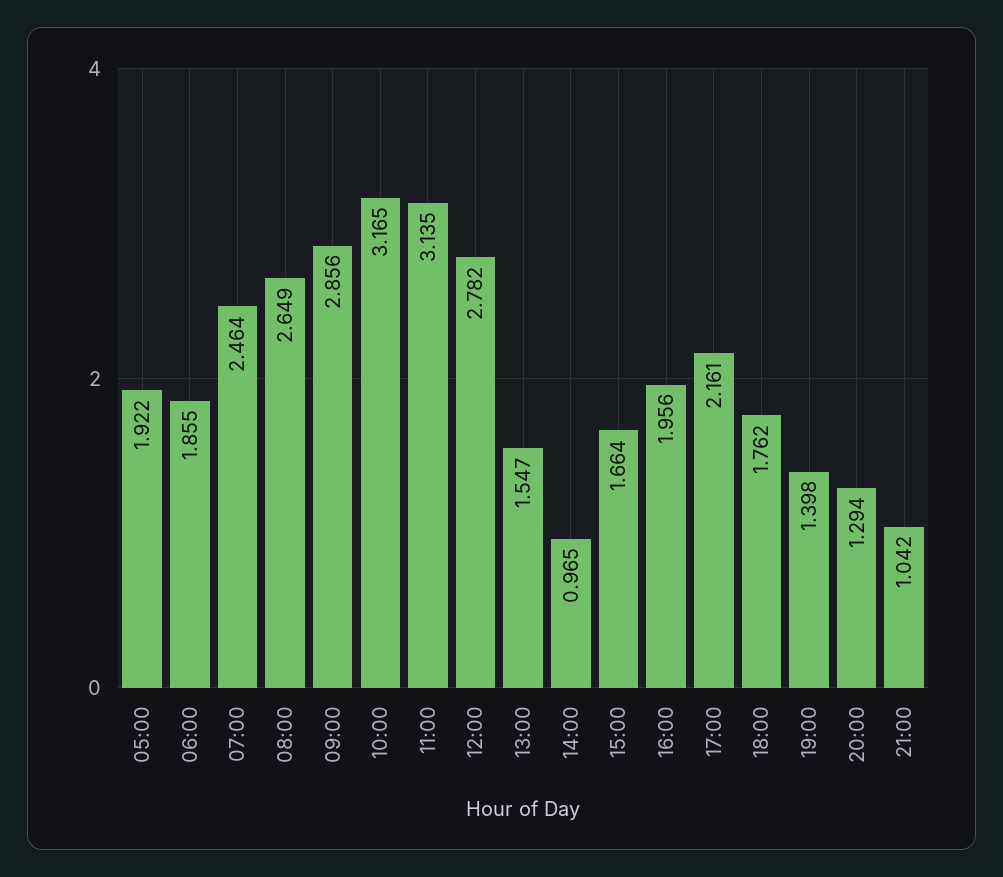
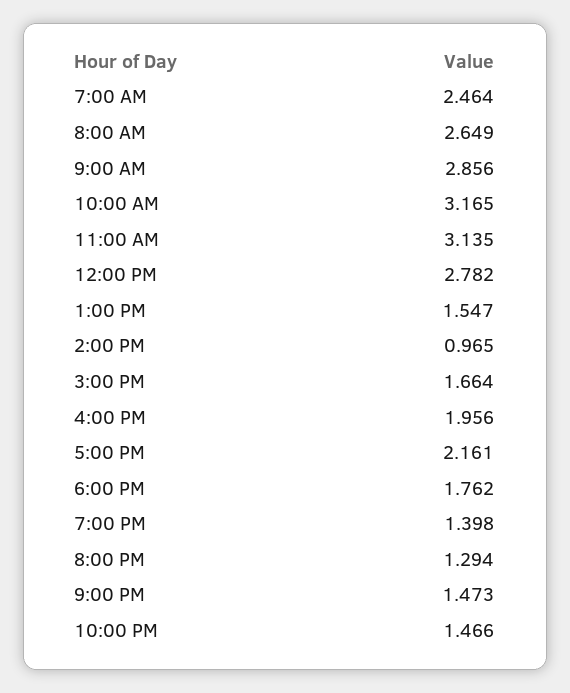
05:00: 1.922 -> none
06:00: 1.855 -> none
21:00: 1.042 -> 1.473
10:00 PM: none -> 1.466

